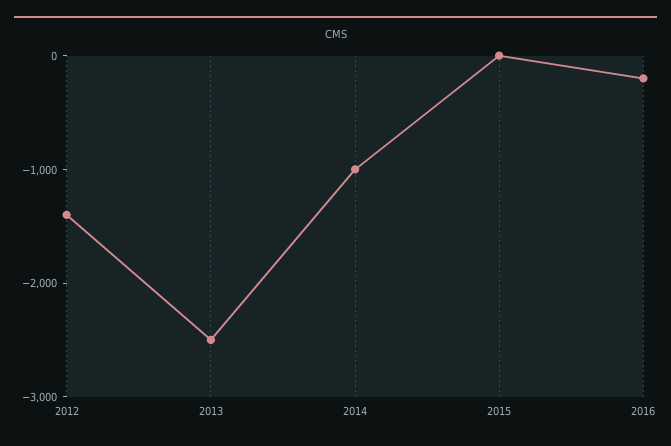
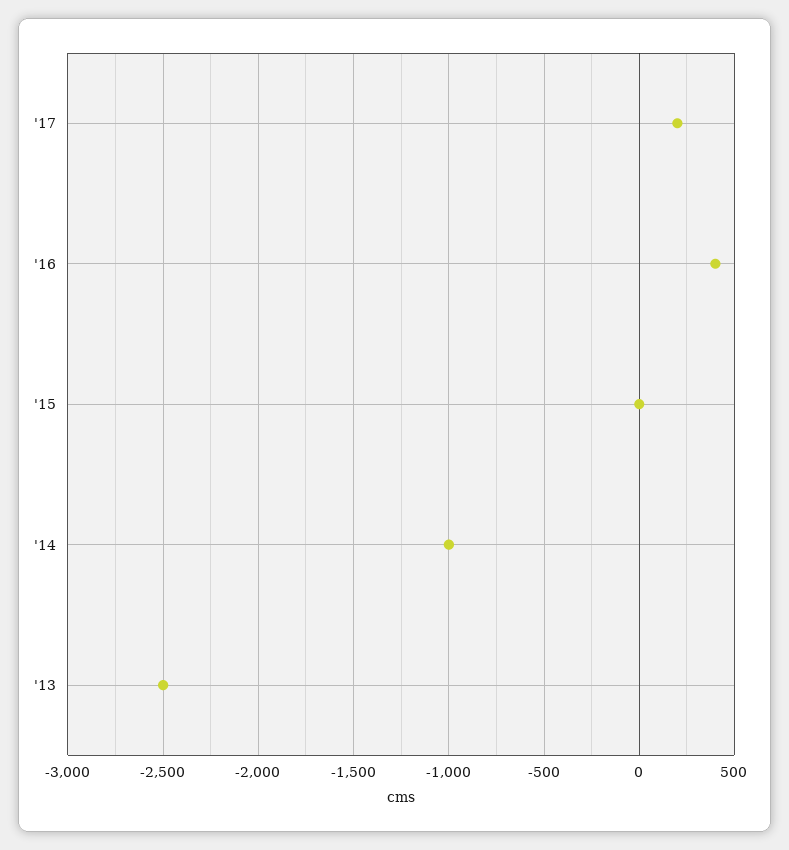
2012: -1400 -> none
2016: -200 -> 400
'17: none -> 200

